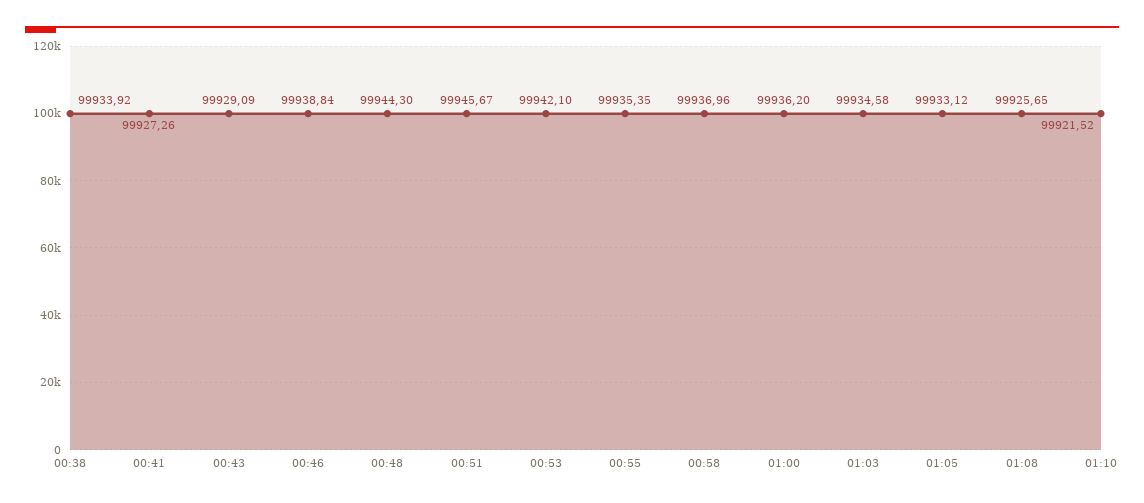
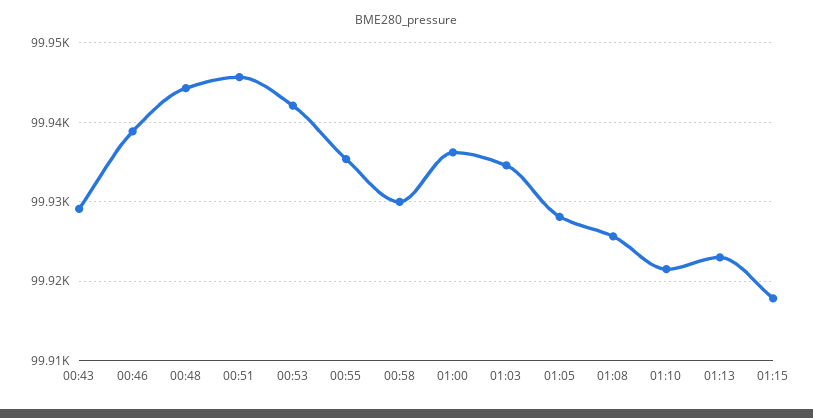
00:38: 99933.92 -> none
00:41: 99927.26 -> none
00:58: 99936.96 -> 99930
01:05: 99933.12 -> 99928
01:13: none -> 99923
01:15: none -> 99918

